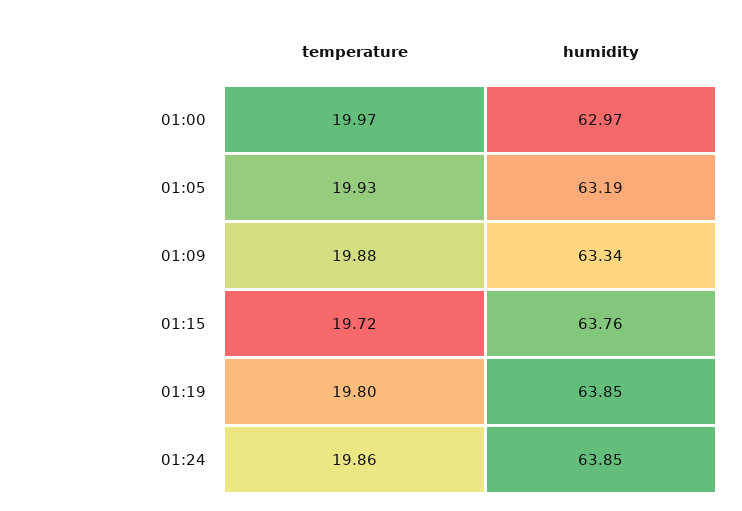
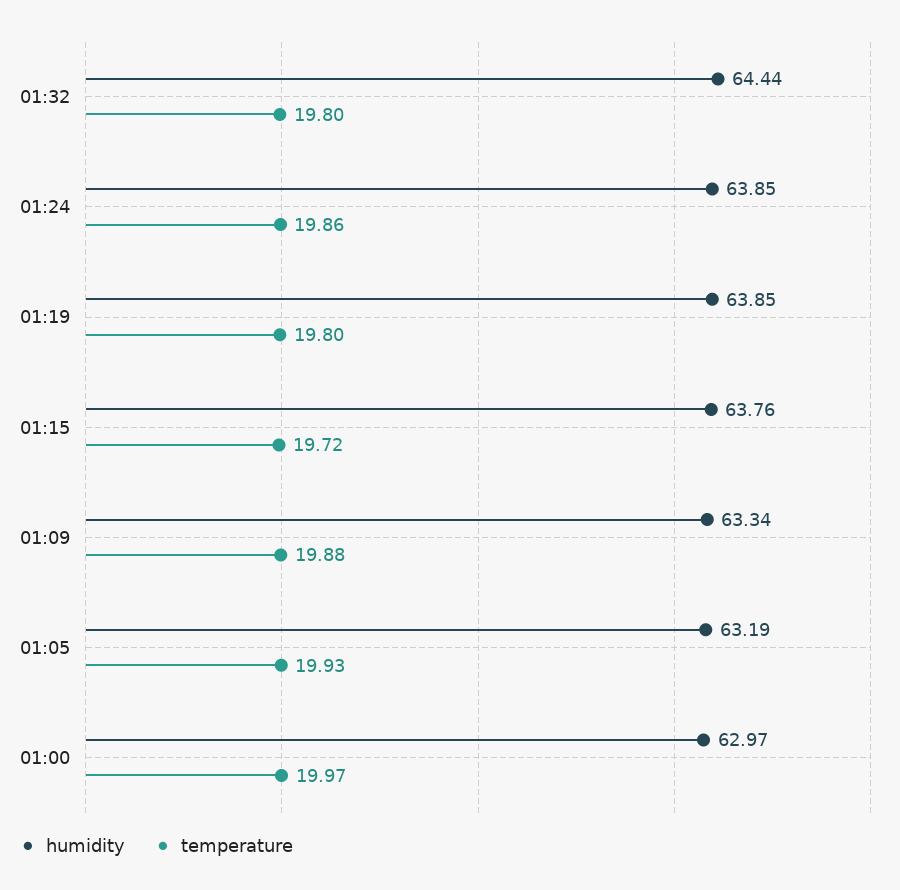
humidity, 01:32: none -> 64.44
temperature, 01:32: none -> 19.8

